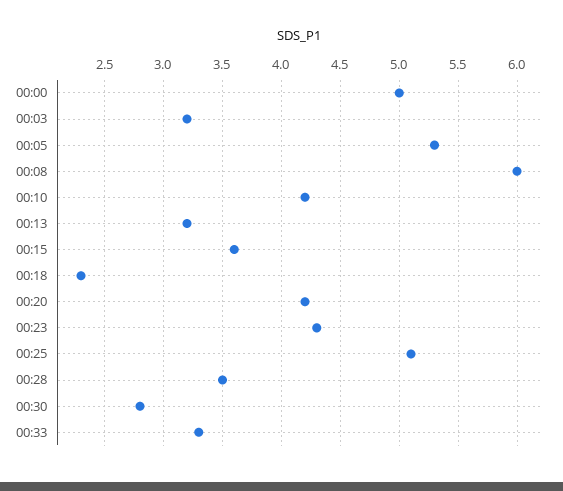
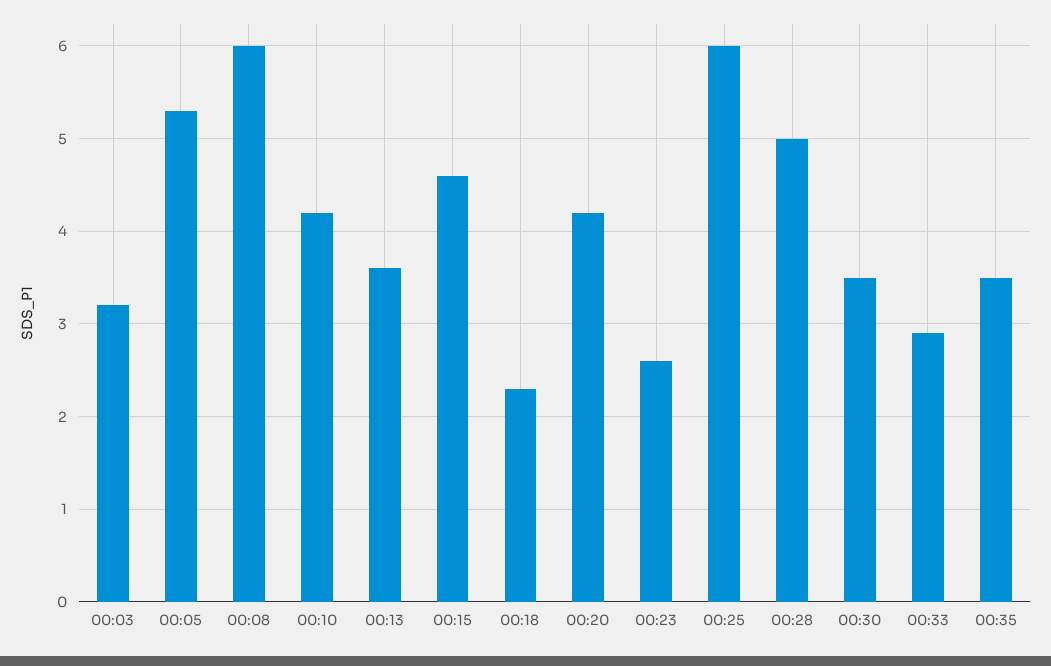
00:00: 5 -> none
00:13: 3.2 -> 3.6
00:15: 3.6 -> 4.6
00:23: 4.3 -> 2.6
00:25: 5.1 -> 6
00:28: 3.5 -> 5
00:30: 2.8 -> 3.5
00:33: 3.3 -> 2.9
00:35: none -> 3.5

